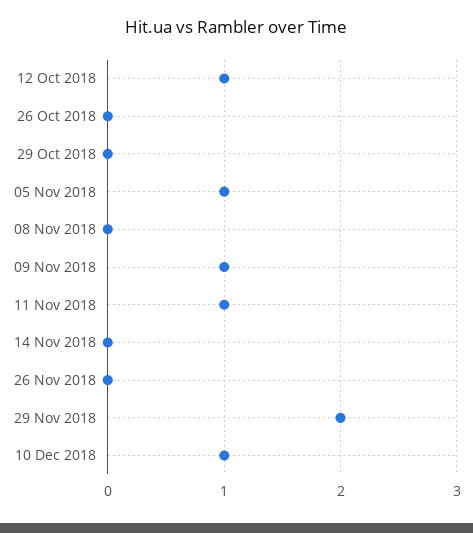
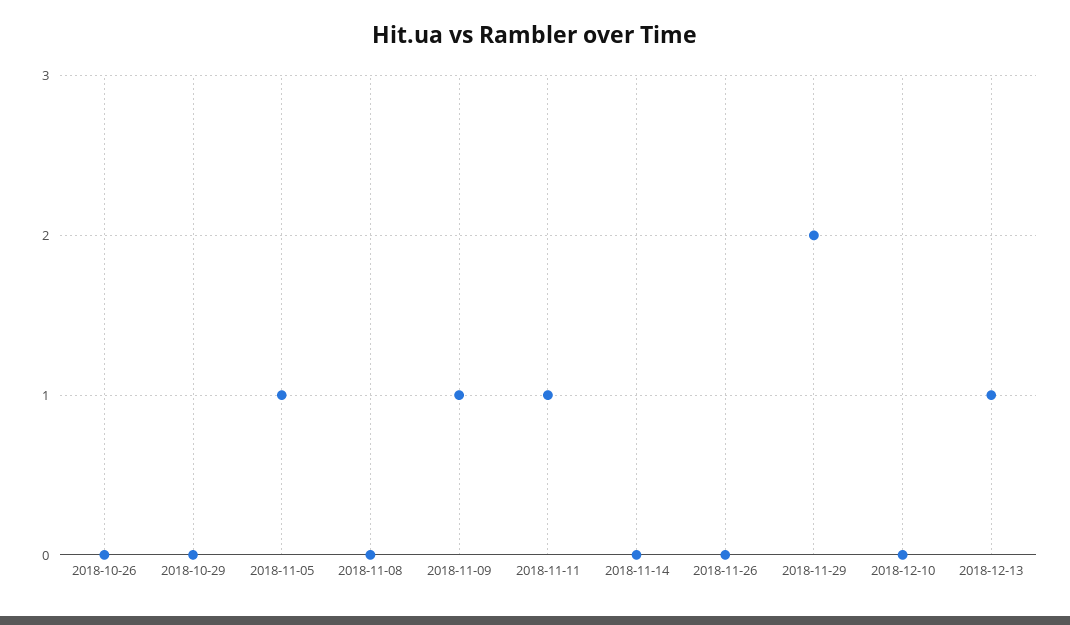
12 Oct 2018: 1 -> none
10 Dec 2018: 1 -> 0
2018-12-13: none -> 1

